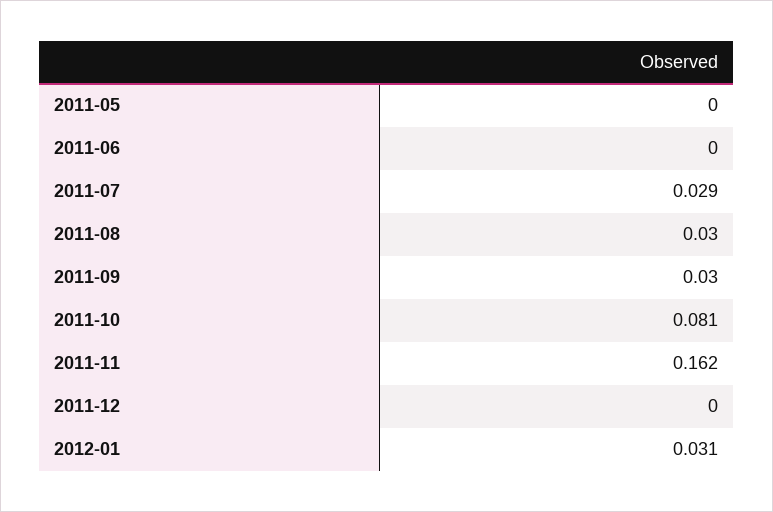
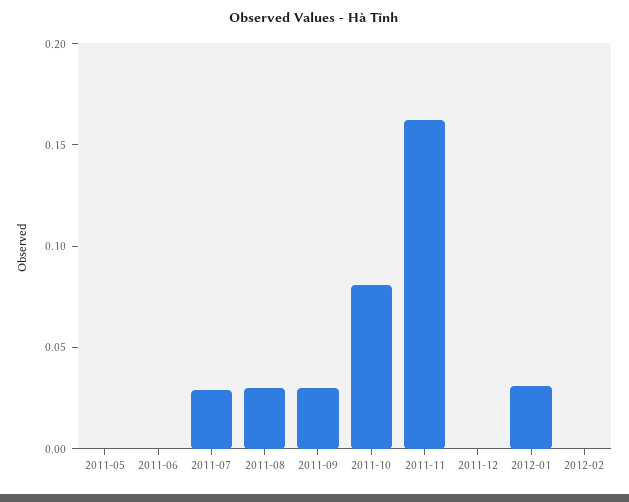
2012-02: none -> 0

